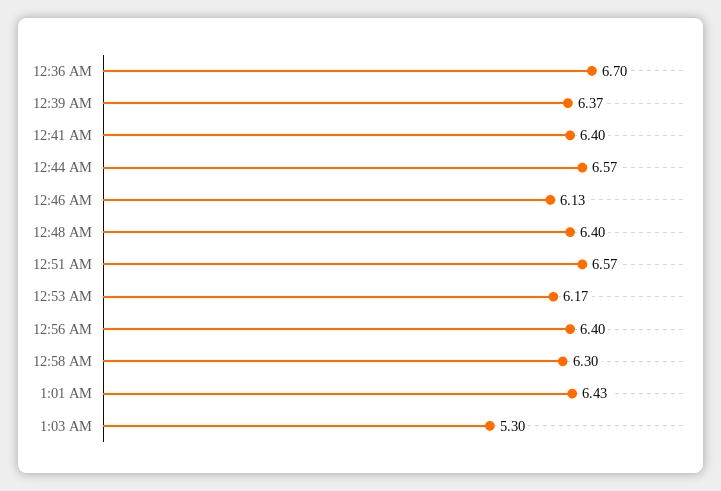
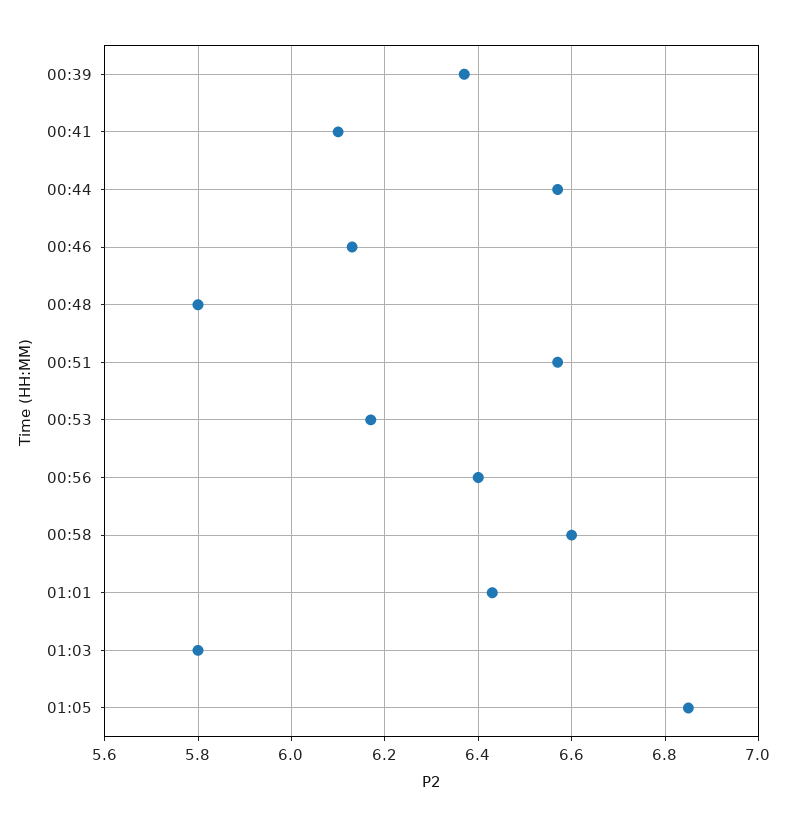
12:36 AM: 6.7 -> none
12:41 AM: 6.4 -> 6.1
12:48 AM: 6.4 -> 5.8
12:58 AM: 6.3 -> 6.6
1:03 AM: 5.3 -> 5.8
01:05: none -> 6.85

